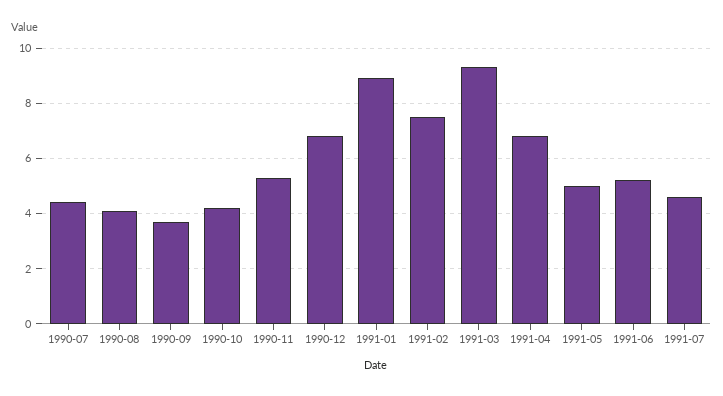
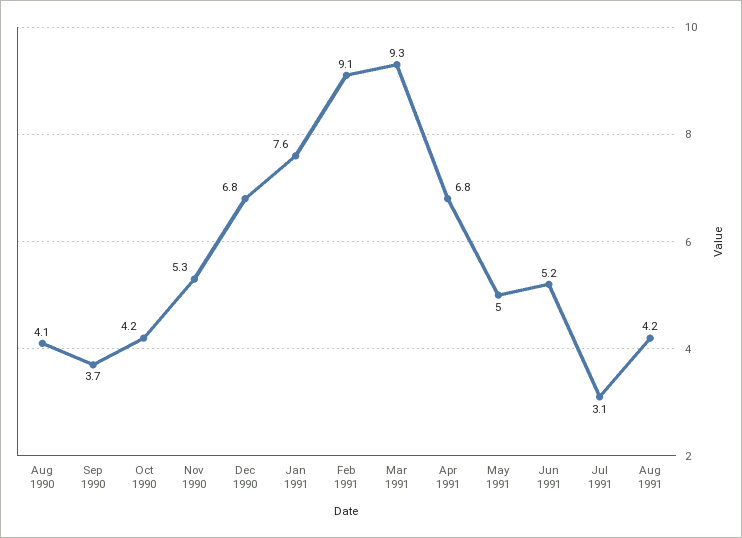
1990-07: 4.5 -> none
1991-01: 9 -> 7.6
1991-02: 7.5 -> 9.1
1991-07: 4.5 -> 3.1
Aug 1991: none -> 4.2

